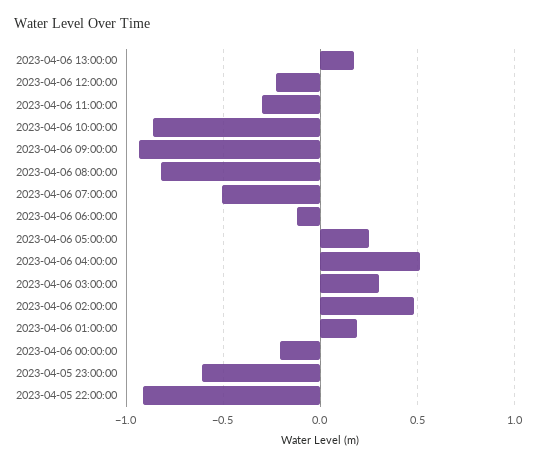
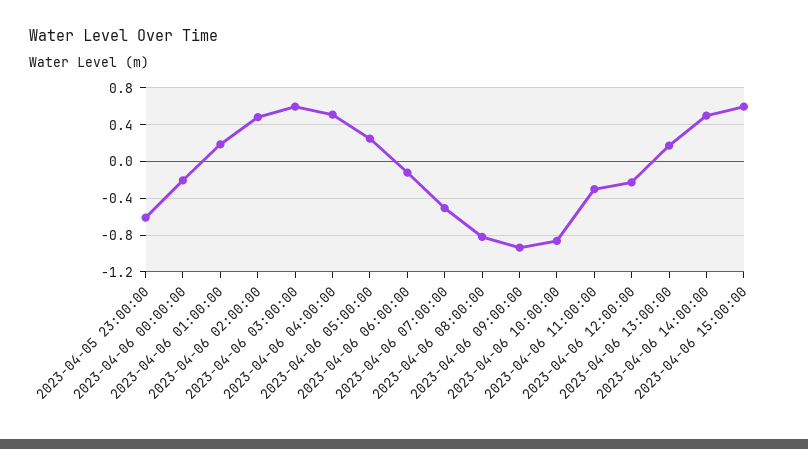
2023-04-06 03:00:00: 0.3 -> 0.6
2023-04-05 22:00:00: -0.9 -> none
2023-04-06 14:00:00: none -> 0.5
2023-04-06 15:00:00: none -> 0.6

